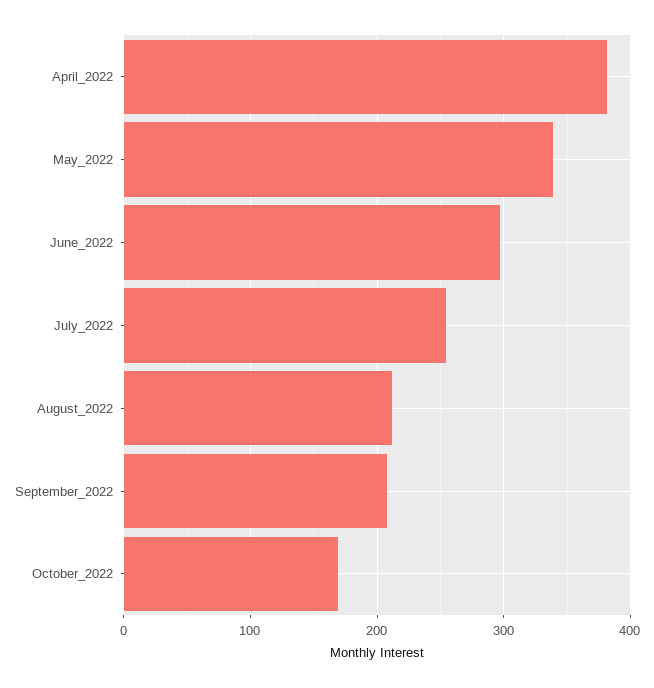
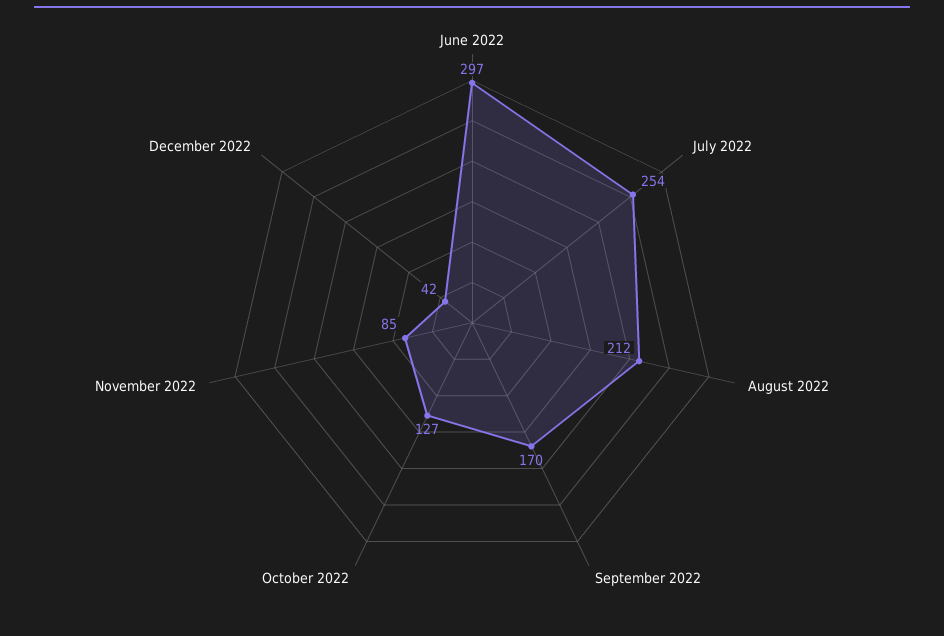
April_2022: 380 -> none
May_2022: 340 -> none
September_2022: 210 -> 170
October_2022: 170 -> 127
November 2022: none -> 85
December 2022: none -> 42

